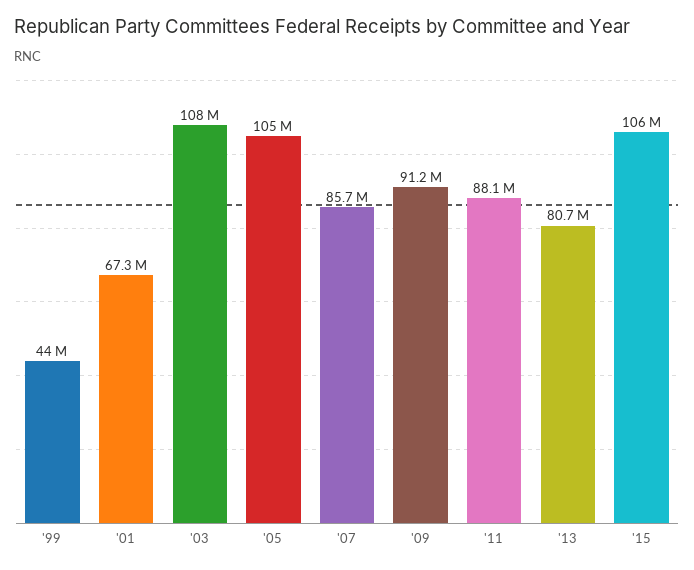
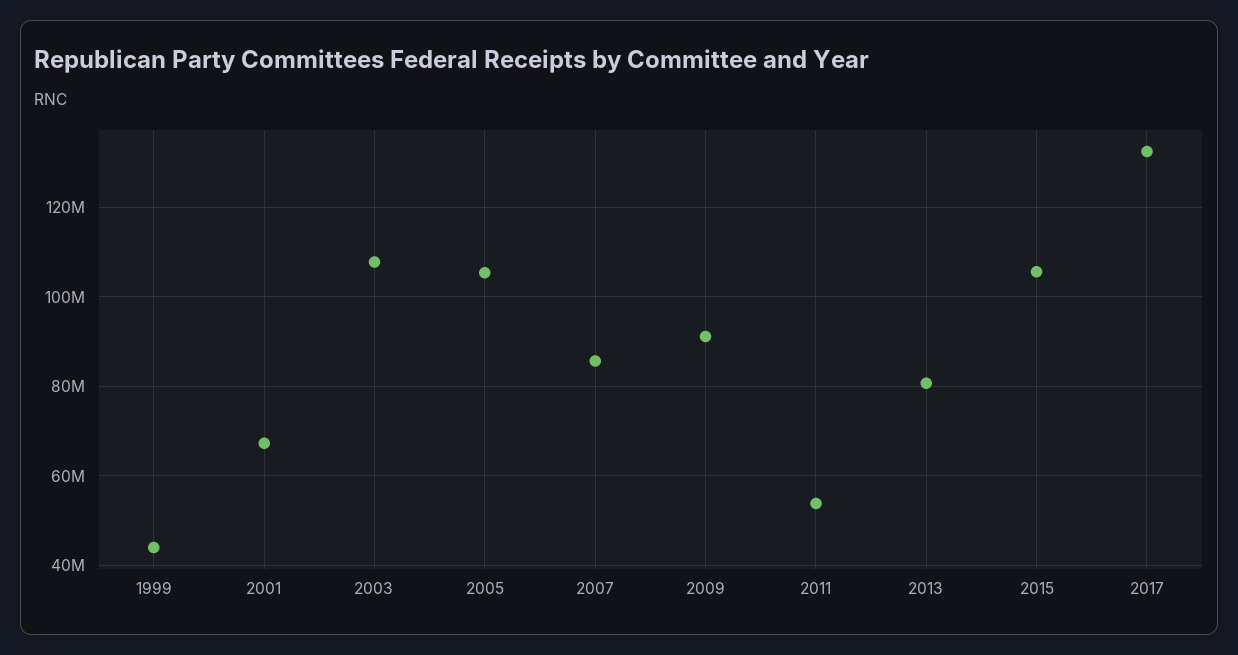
'11: 88100000 -> 54000000
2017: none -> 132000000

